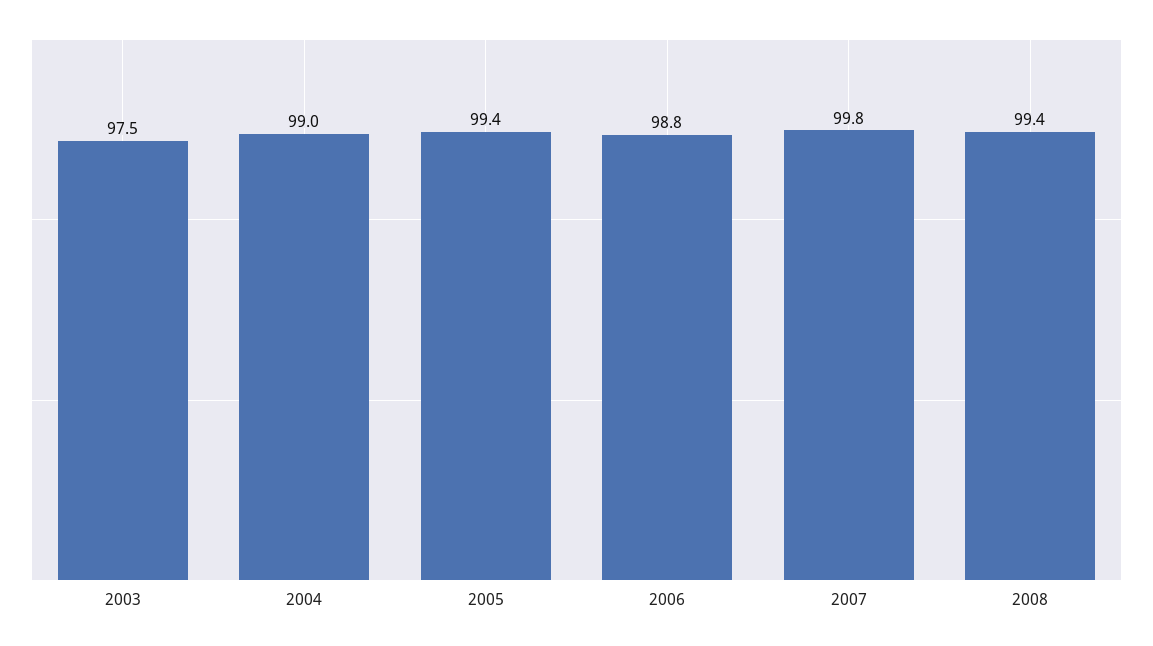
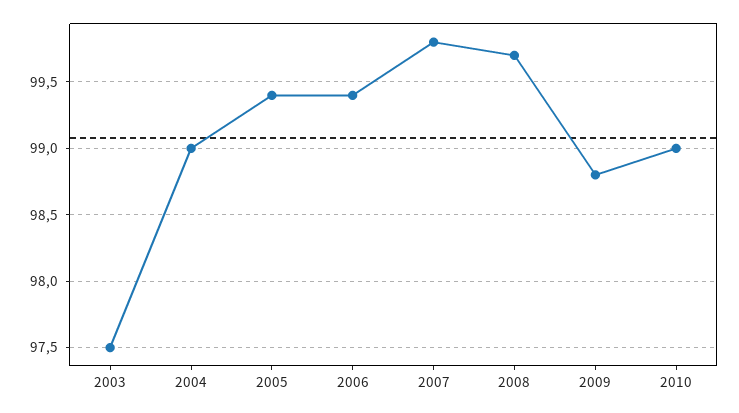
2006: 98.8 -> 99.4
2008: 99.4 -> 99.7
2009: none -> 98.8
2010: none -> 99

